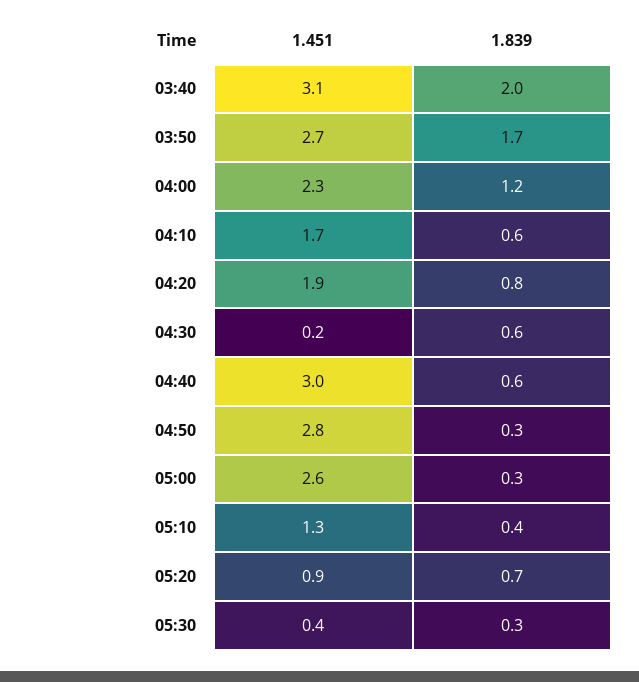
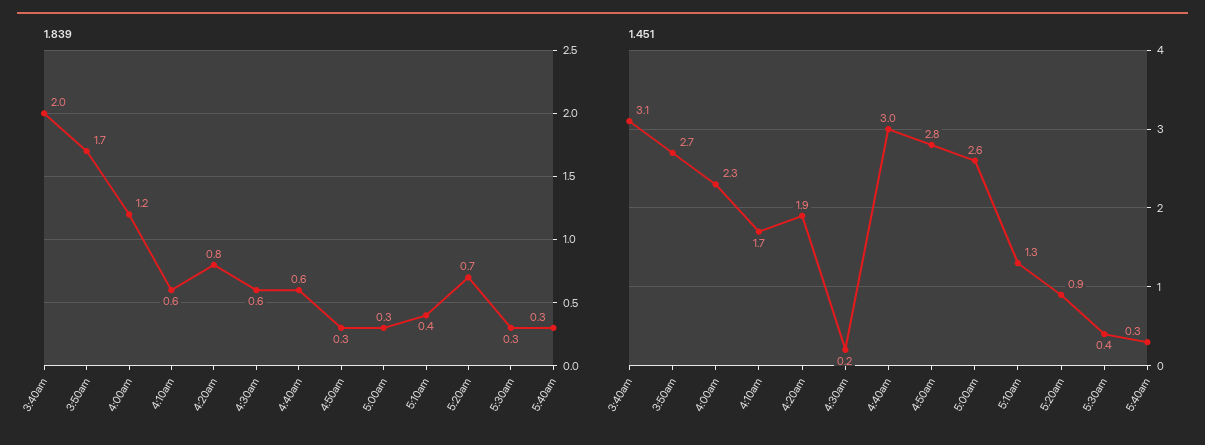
1.839, 5:40am: none -> 0.3
1.451, 5:40am: none -> 0.3

